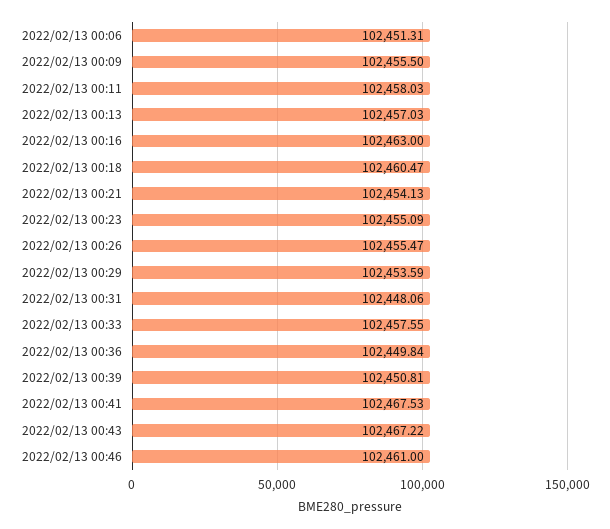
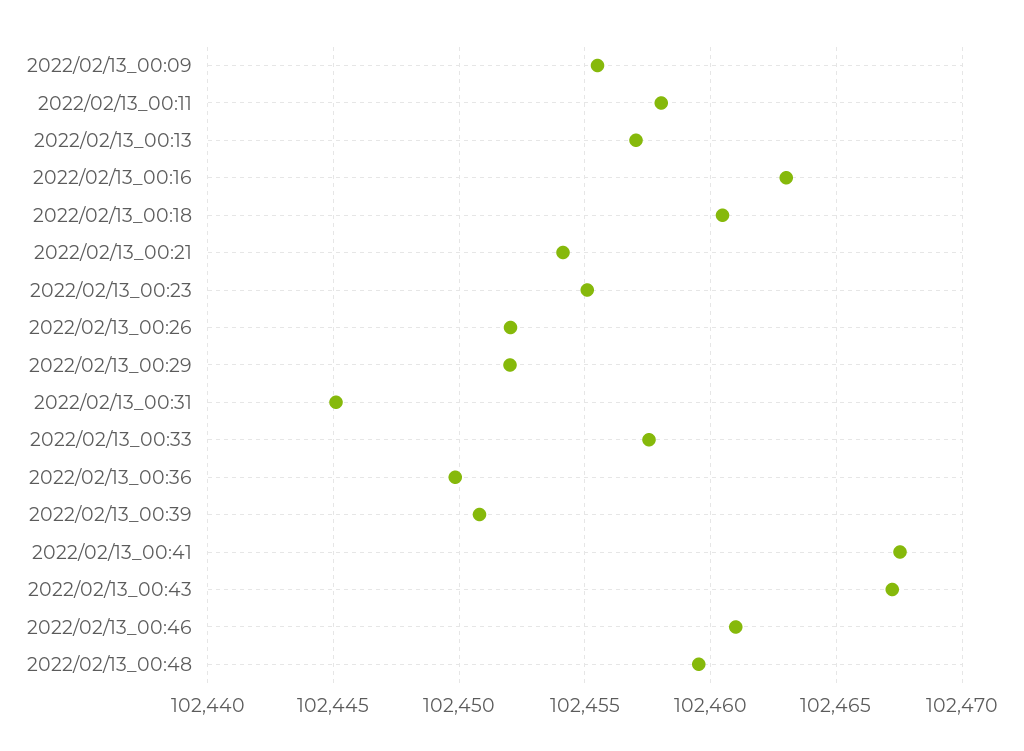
2022/02/13 00:06: 102451.31 -> none
2022/02/13 00:26: 102455.47 -> 102452
2022/02/13 00:29: 102453.59 -> 102452
2022/02/13 00:31: 102448.06 -> 102445
2022/02/13_00:48: none -> 102459.5

